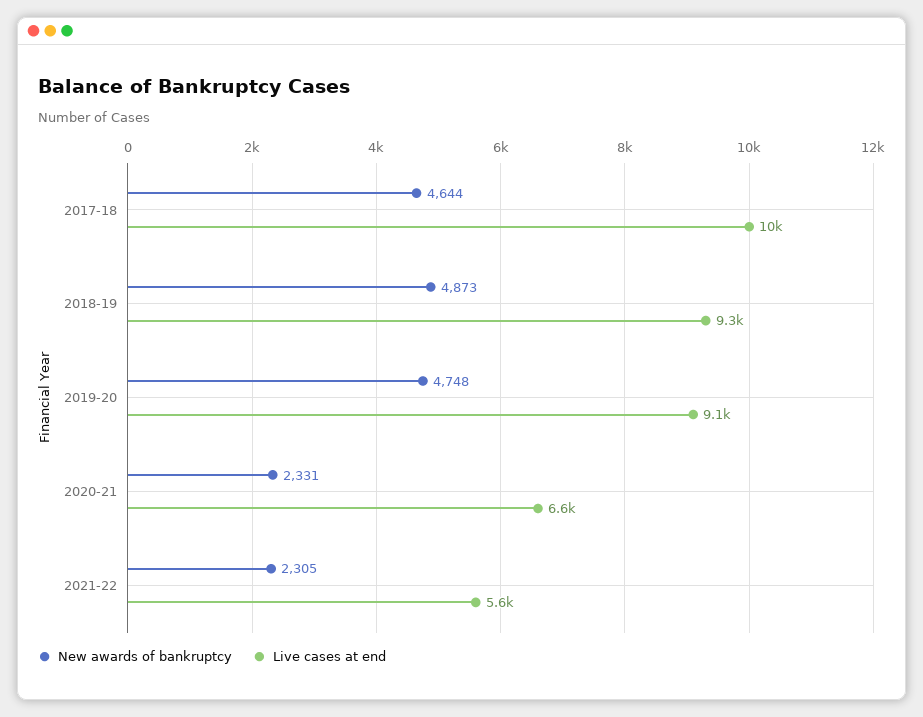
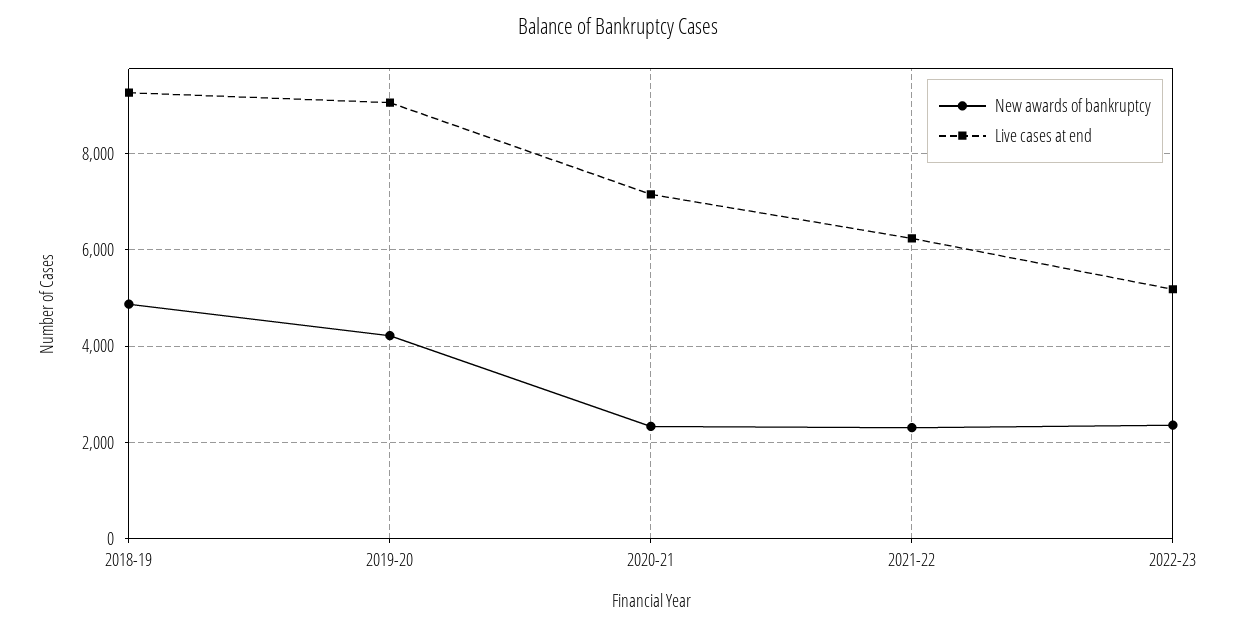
New awards of bankruptcy, 2017-18: 4644 -> none
Live cases at end, 2017-18: 10000 -> none
New awards of bankruptcy, 2019-20: 4748 -> 4200
Live cases at end, 2020-21: 6600 -> 7200
Live cases at end, 2021-22: 5600 -> 6200
New awards of bankruptcy, 2022-23: none -> 2400
Live cases at end, 2022-23: none -> 5200

